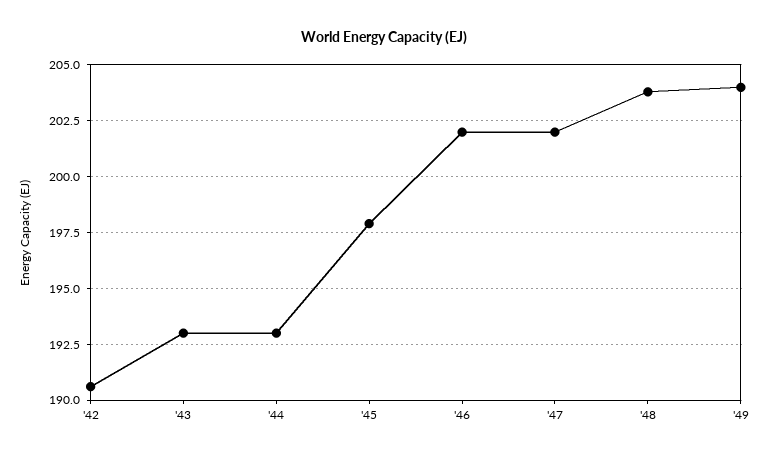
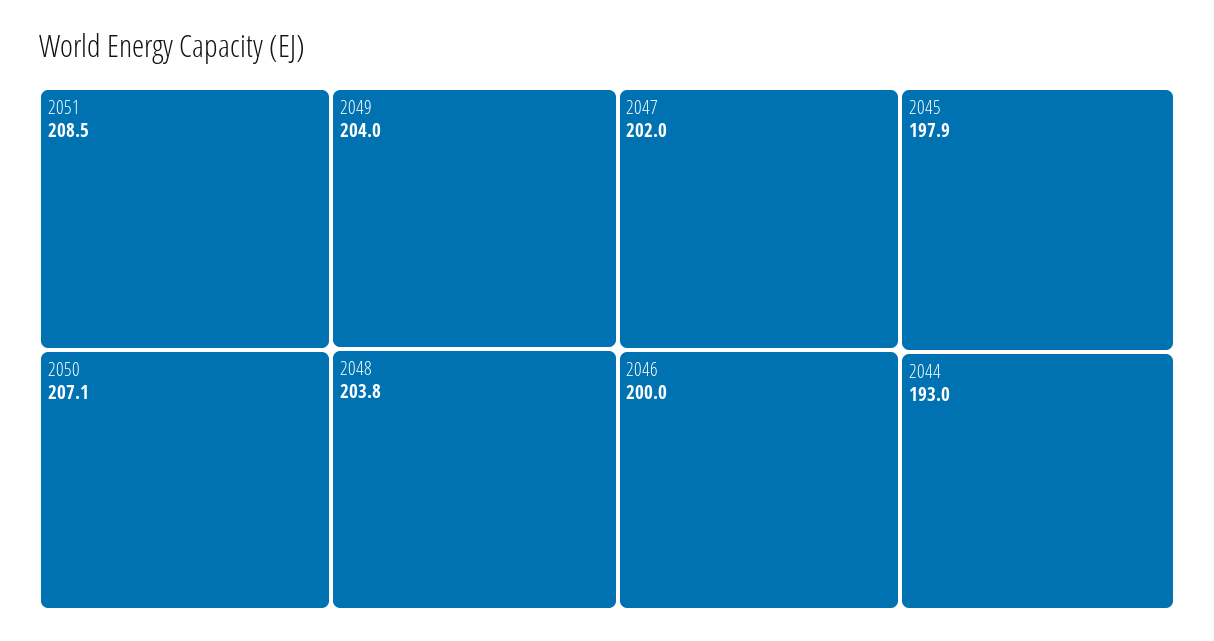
'42: 190.5 -> none
'43: 193 -> none
'46: 202 -> 200
2051: none -> 208.5
2050: none -> 207.1

